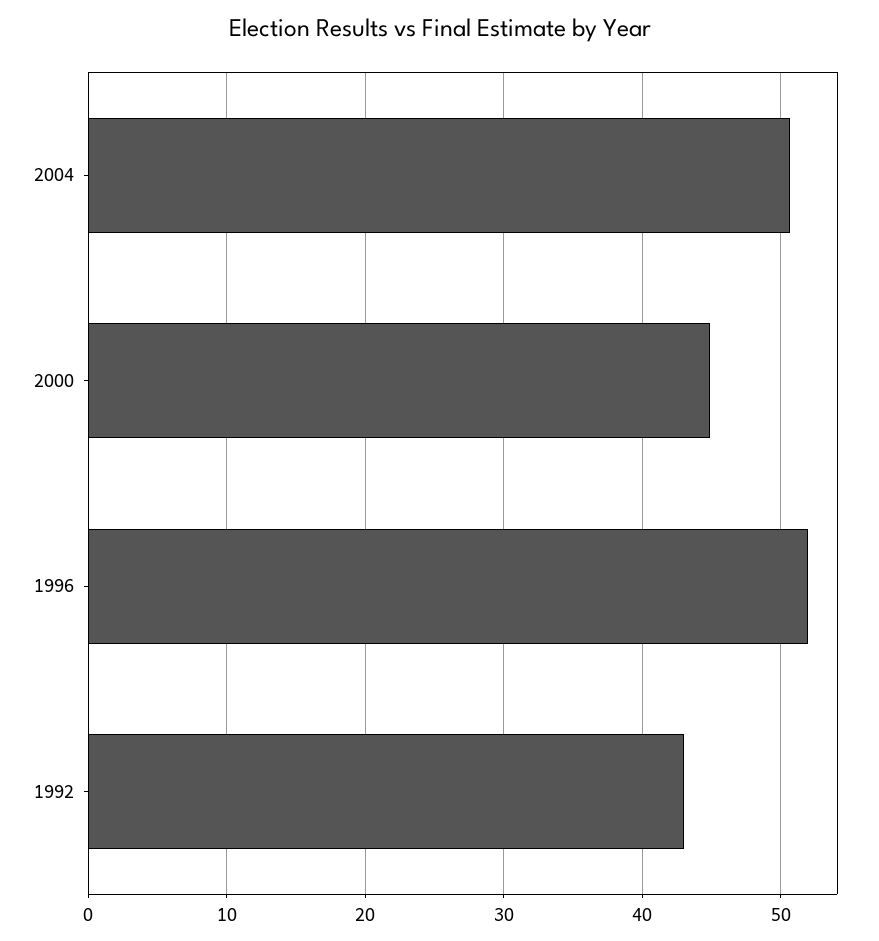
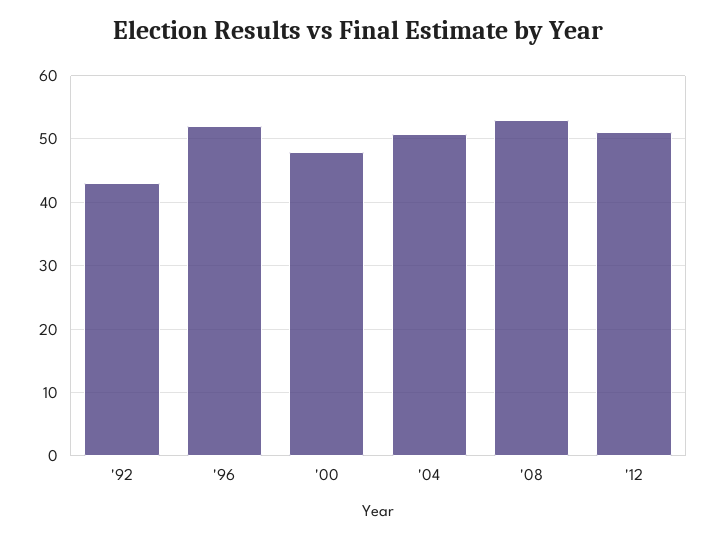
2000: 45 -> 48
'08: none -> 53
'12: none -> 51

